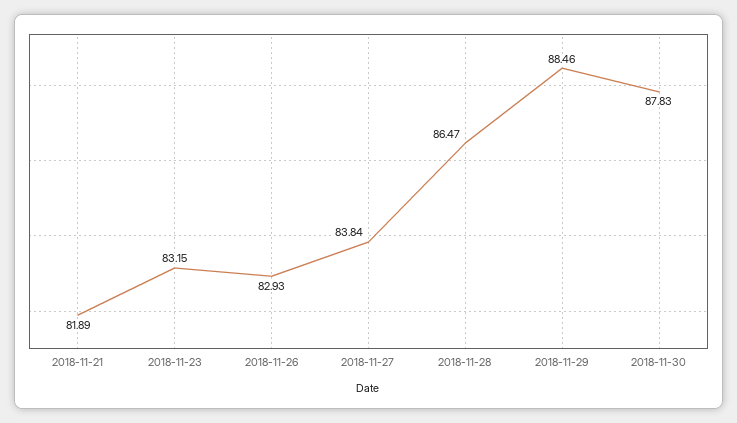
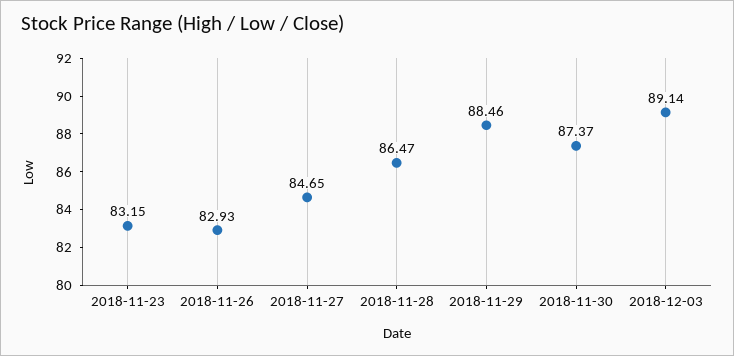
2018-11-21: 81.89 -> none
2018-11-27: 83.84 -> 84.65
2018-11-30: 87.83 -> 87.37
2018-12-03: none -> 89.14

